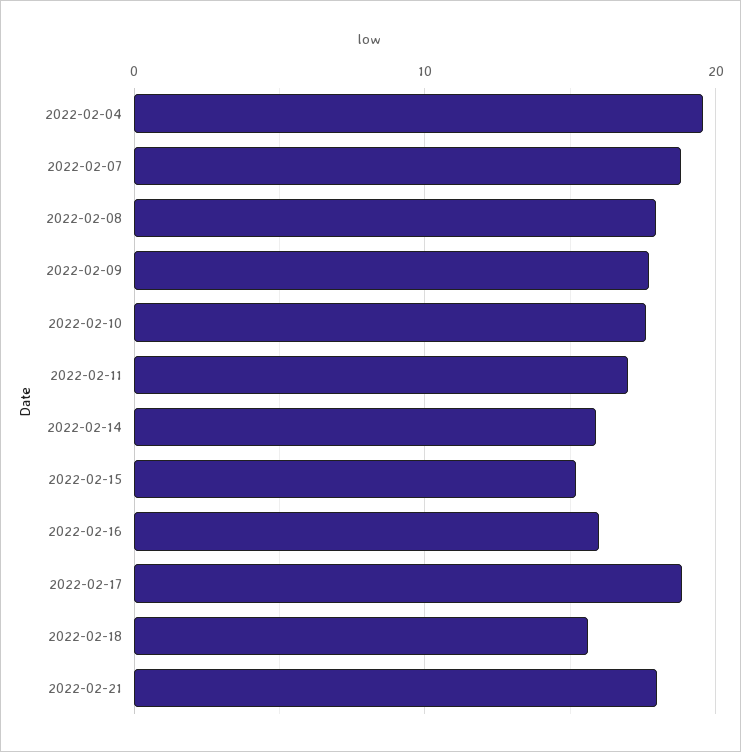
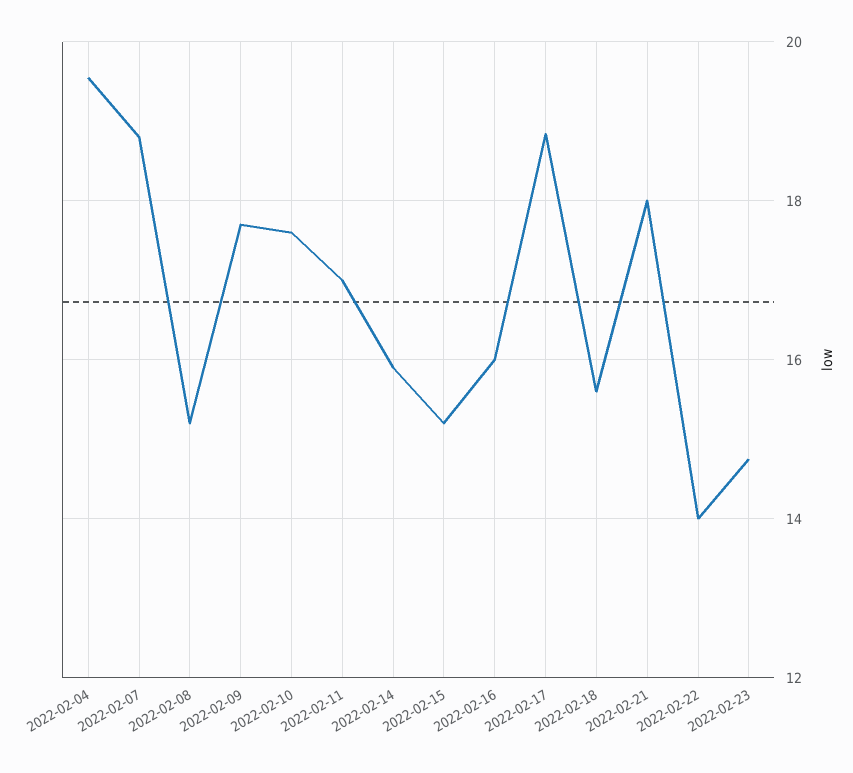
2022-02-08: 18 -> 15.2
2022-02-22: none -> 14
2022-02-23: none -> 14.8

